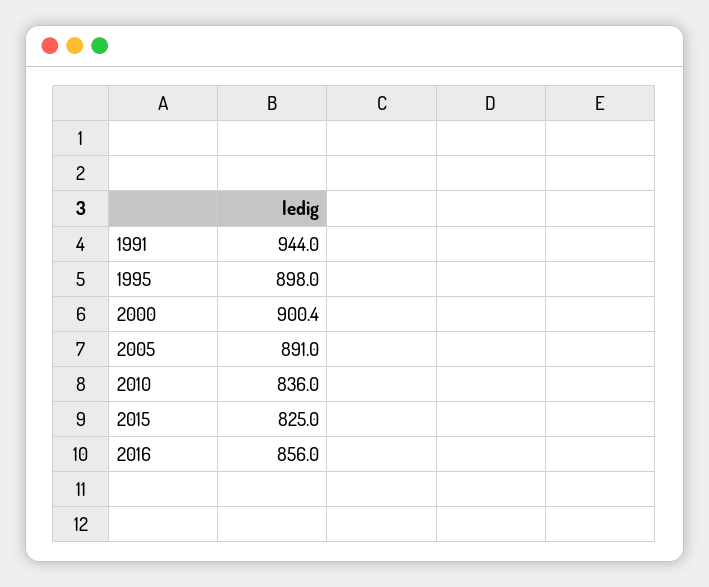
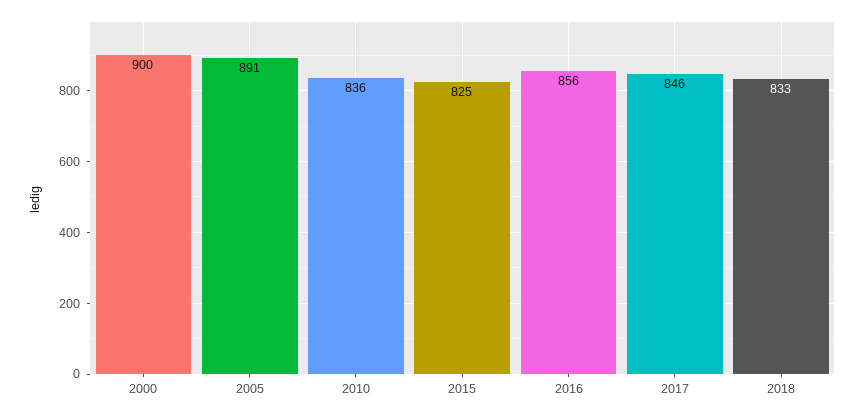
1991: 944 -> none
1995: 898 -> none
2017: none -> 846
2018: none -> 833

